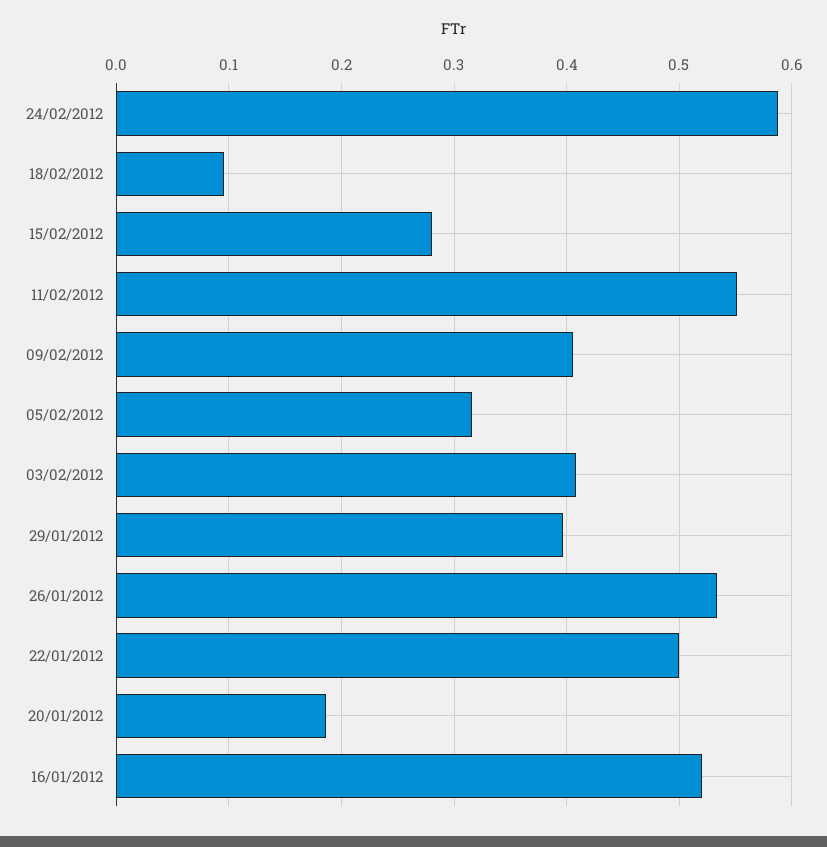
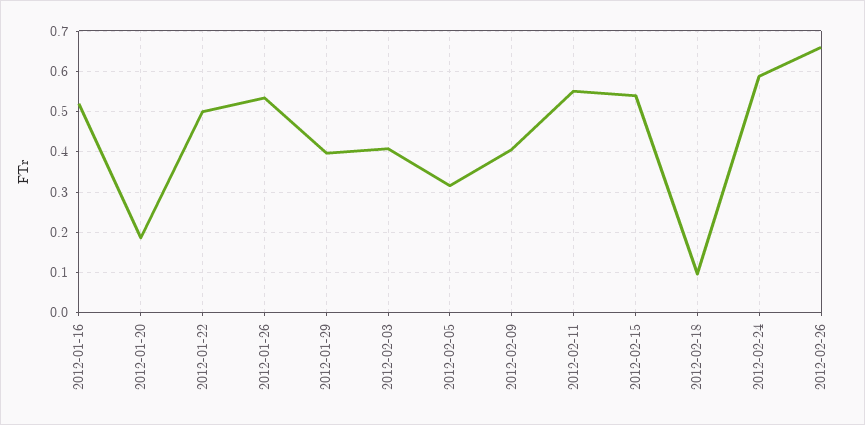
15/02/2012: 0.28 -> 0.54
2012-02-26: none -> 0.66

